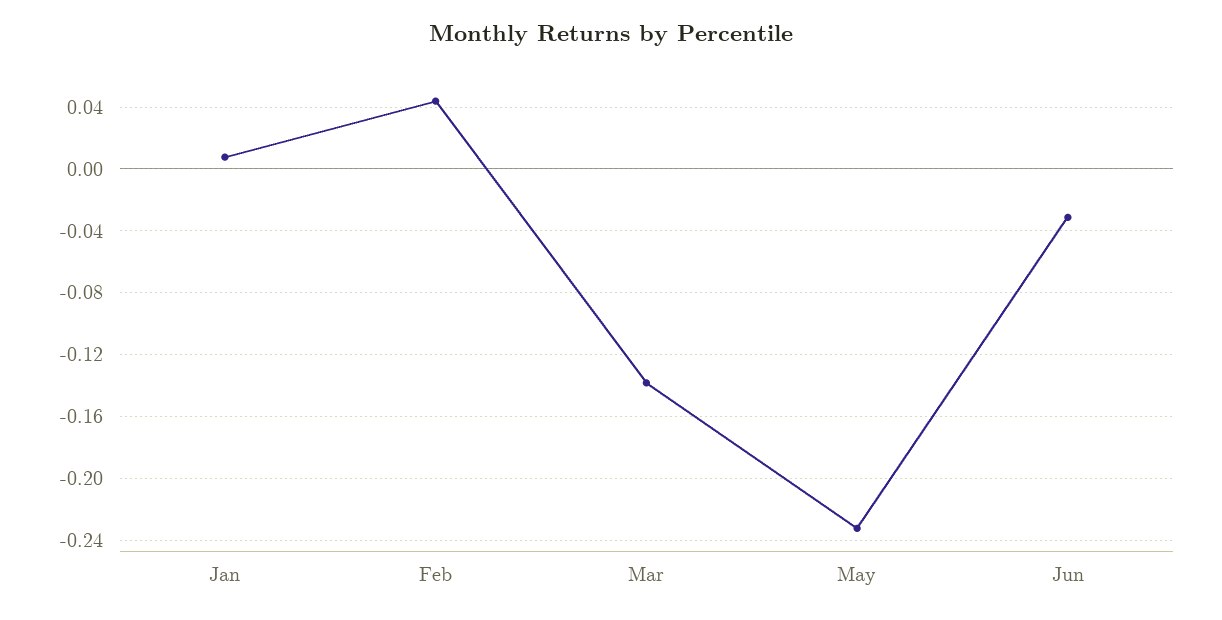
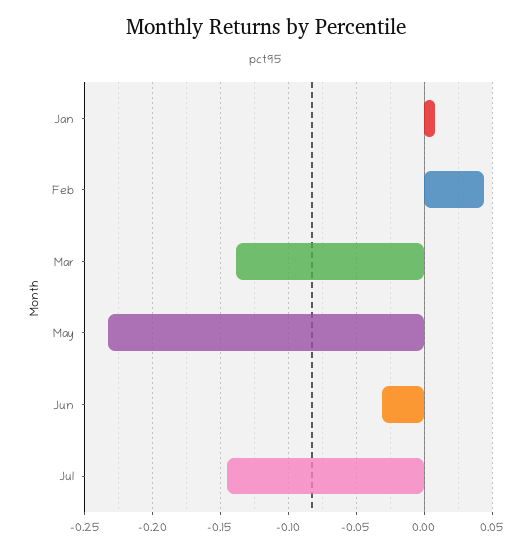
Jul: none -> -0.145

